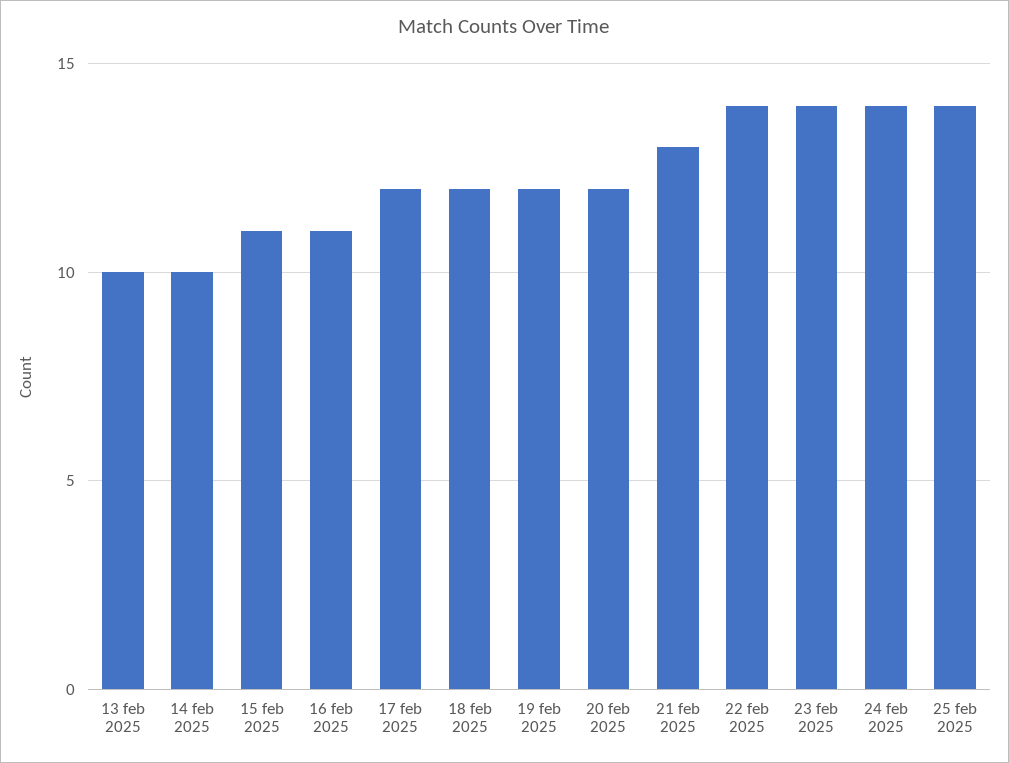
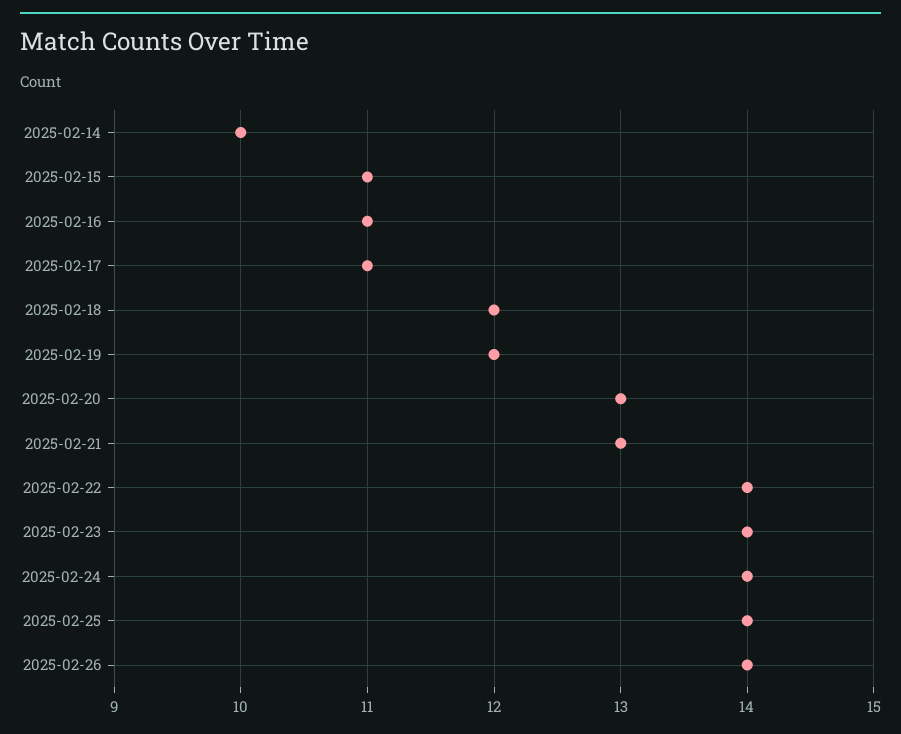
13 feb 2025: 10 -> none
17 feb 2025: 12 -> 11
20 feb 2025: 12 -> 13
2025-02-26: none -> 14

